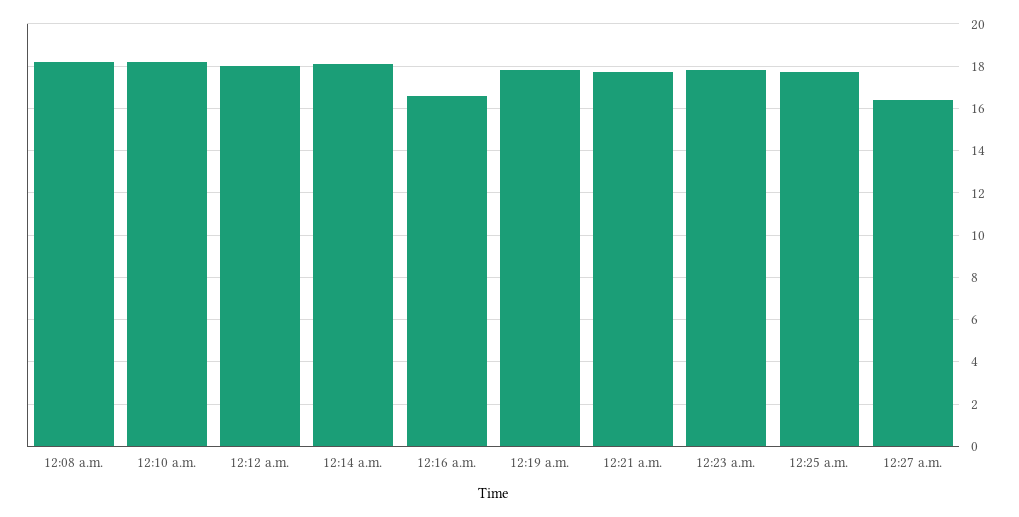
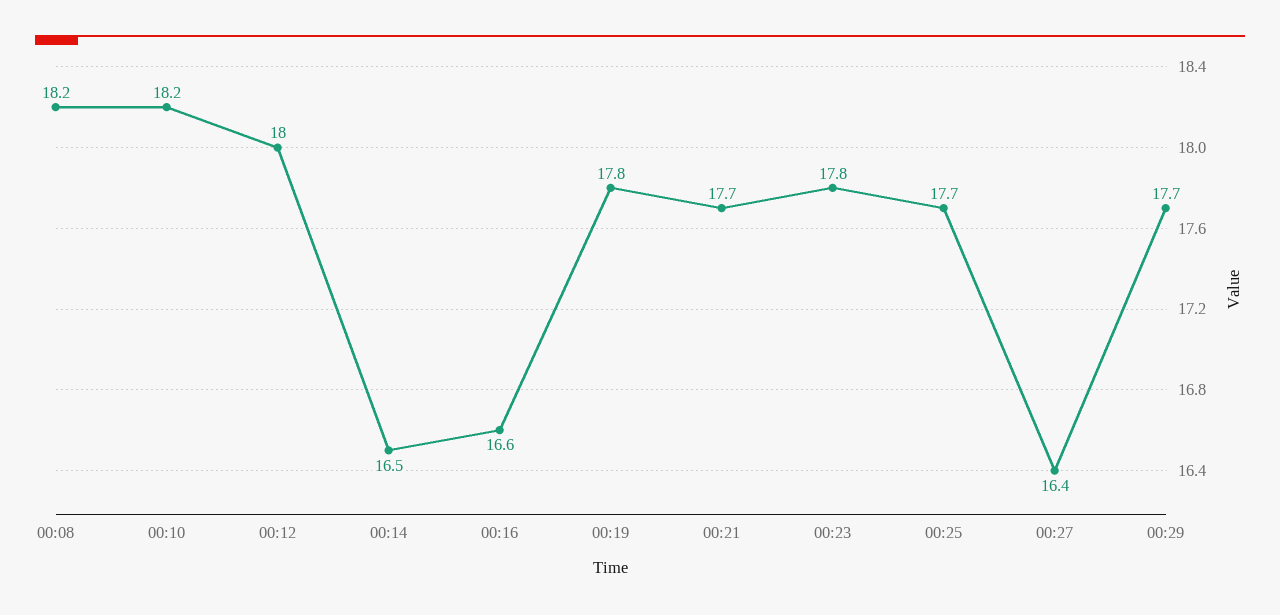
12:14 a.m.: 18 -> 16.5
00:29: none -> 17.7

